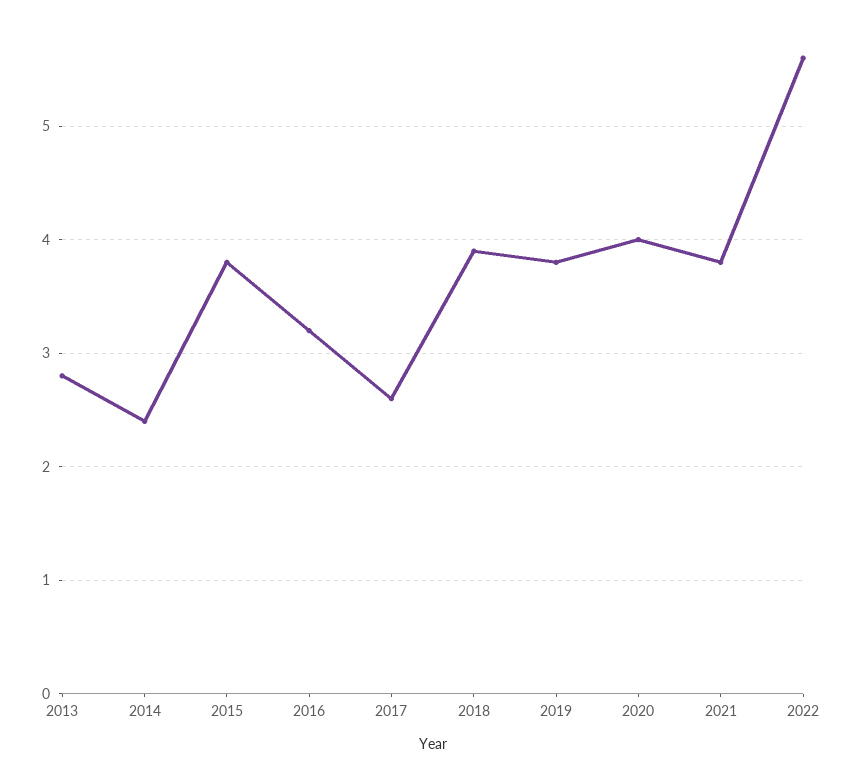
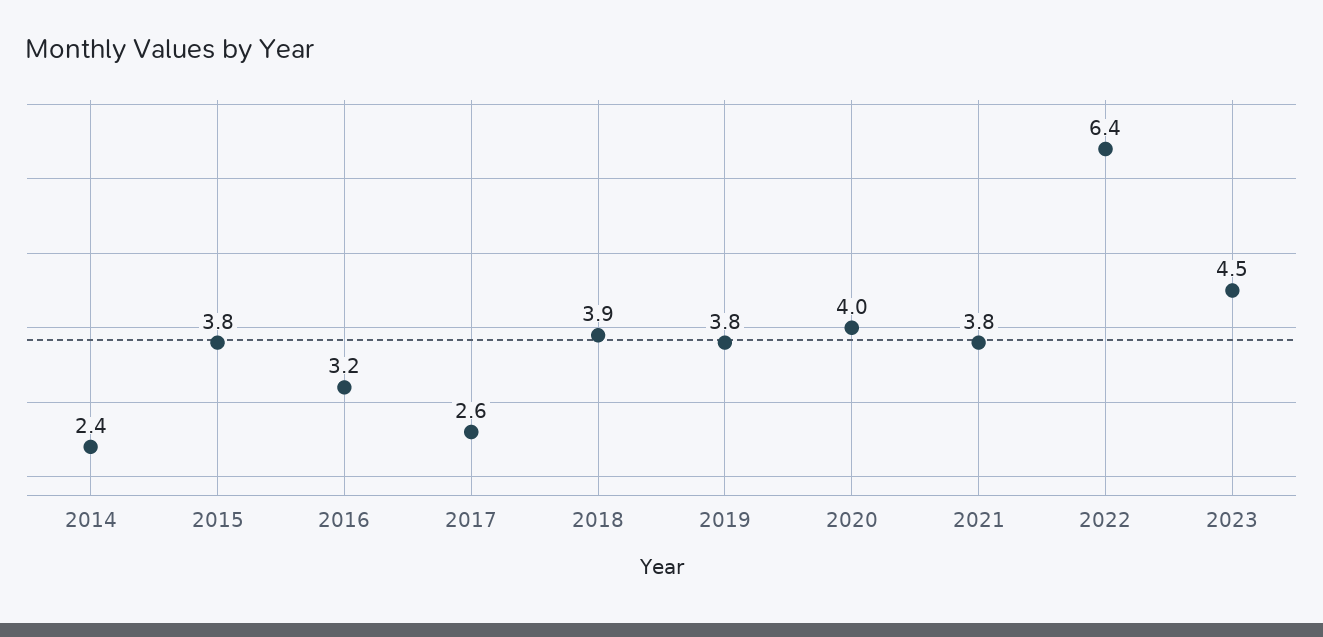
2013: 2.8 -> none
2022: 5.6 -> 6.4
2023: none -> 4.5

